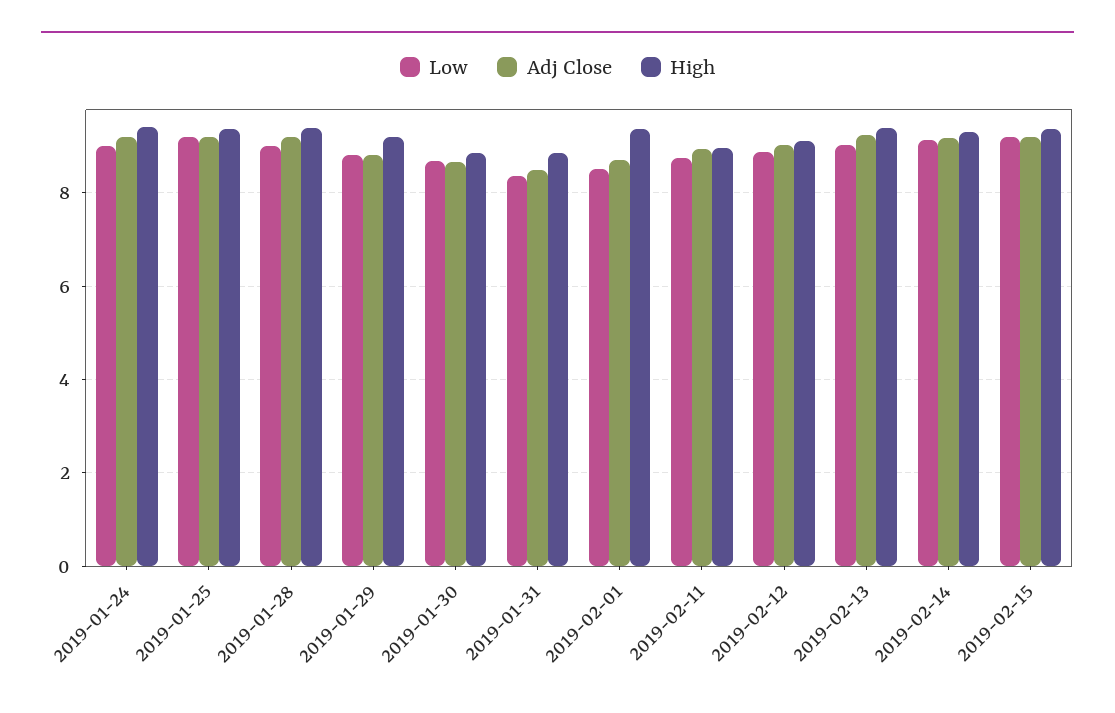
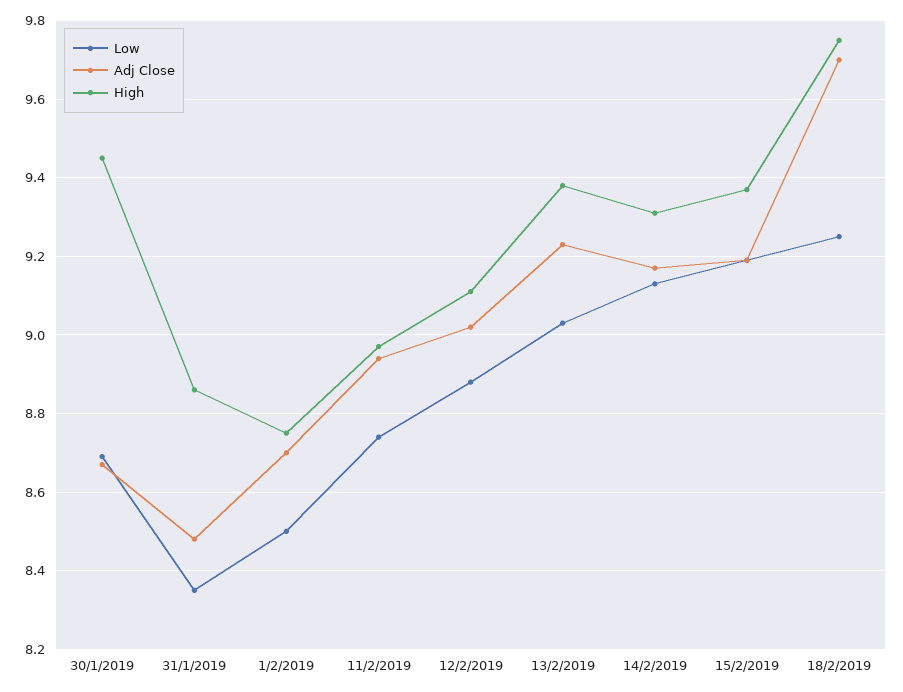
Low, 2019-01-24: 9 -> none
Adj Close, 2019-01-24: 9.2 -> none
High, 2019-01-24: 9.4 -> none
Low, 2019-01-25: 9.2 -> none
Adj Close, 2019-01-25: 9.2 -> none
High, 2019-01-25: 9.4 -> none
Low, 2019-01-28: 9 -> none
Adj Close, 2019-01-28: 9.2 -> none
High, 2019-01-28: 9.4 -> none
Low, 2019-01-29: 8.8 -> none
Adj Close, 2019-01-29: 8.8 -> none
High, 2019-01-29: 9.2 -> none
High, 2019-01-30: 8.8 -> 9.45
High, 2019-02-01: 9.4 -> 8.75
Low, 18/2/2019: none -> 9.25
Adj Close, 18/2/2019: none -> 9.7
High, 18/2/2019: none -> 9.75

